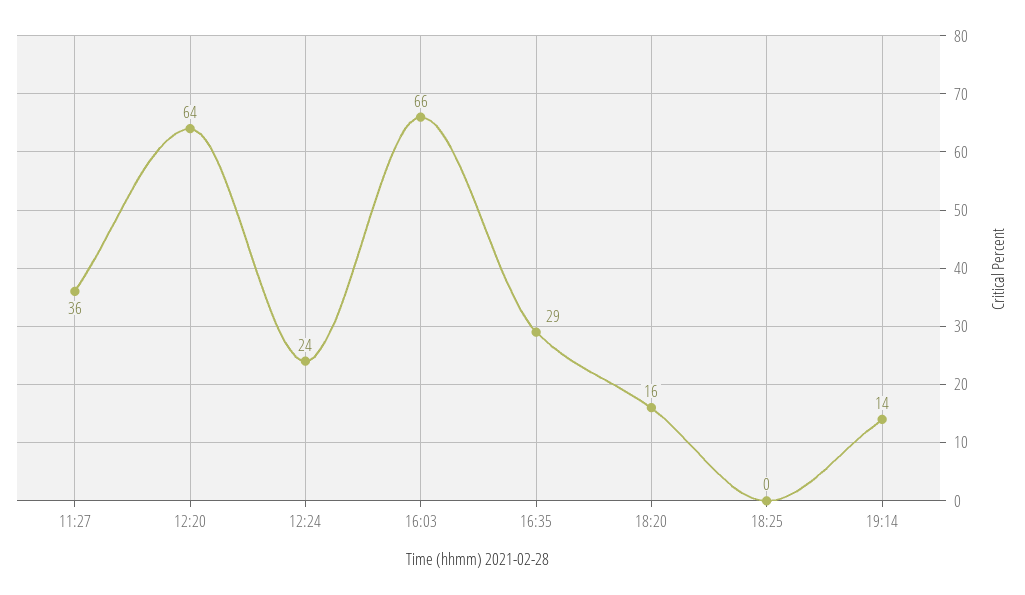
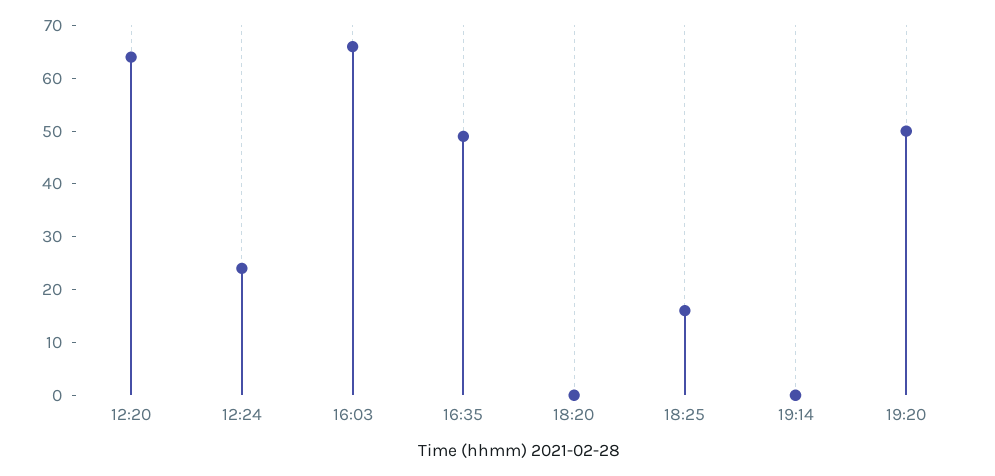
11:27: 36 -> none
16:35: 29 -> 50
18:20: 16 -> 0
18:25: 0 -> 15
19:14: 14 -> 0
19:20: none -> 50

